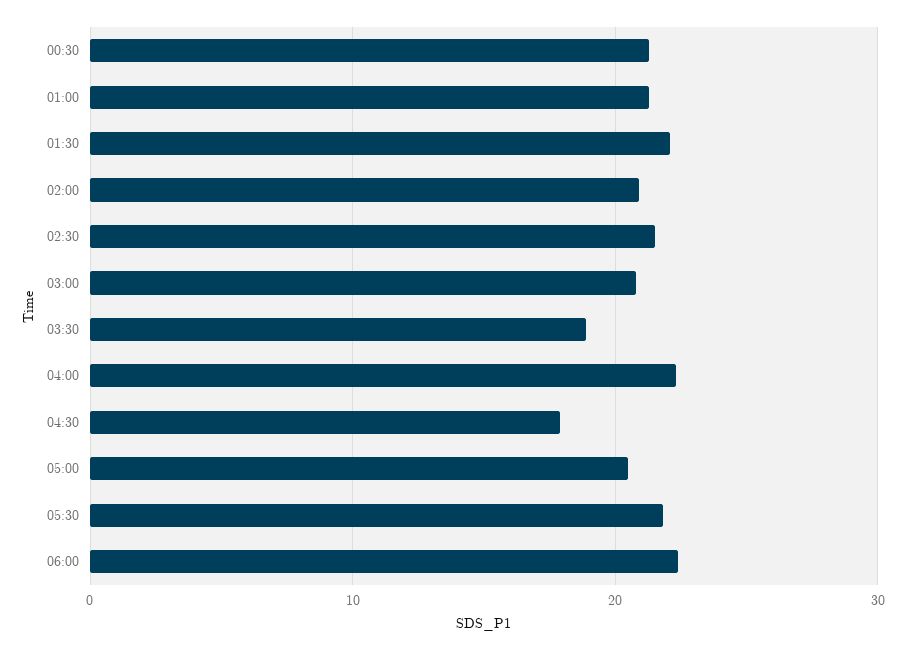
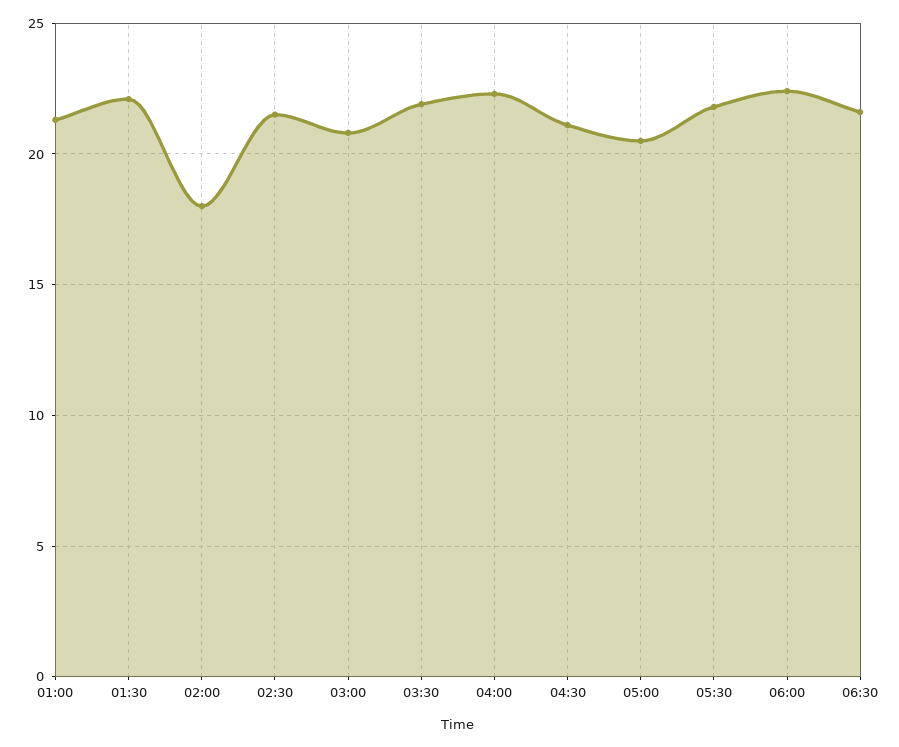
00:30: 21 -> none
02:00: 21 -> 18
03:30: 19 -> 22
04:30: 18 -> 21
06:30: none -> 21.5

